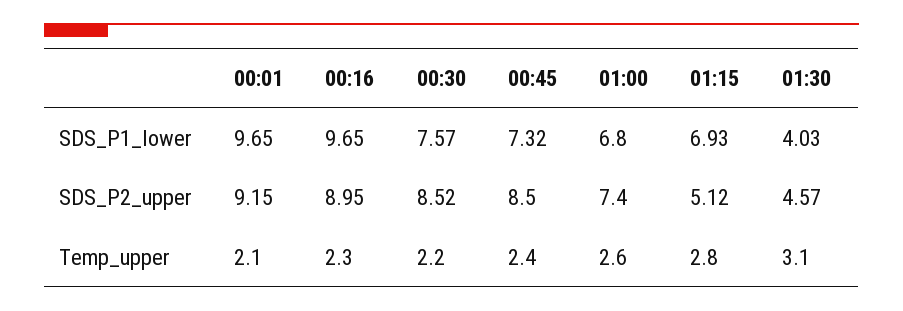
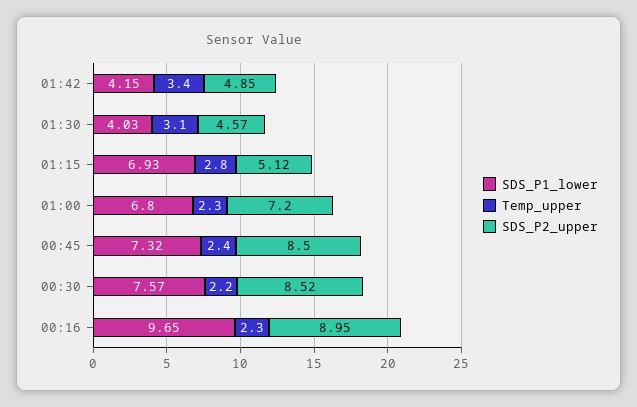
SDS_P1_lower, 00:01: 9.65 -> none
SDS_P2_upper, 00:01: 9.15 -> none
SDS_P2_upper, 01:00: 7.4 -> 7.2
Temp_upper, 00:01: 2.1 -> none
Temp_upper, 01:00: 2.6 -> 2.3
SDS_P1_lower, 01:42: none -> 4.15
Temp_upper, 01:42: none -> 3.4
SDS_P2_upper, 01:42: none -> 4.85

